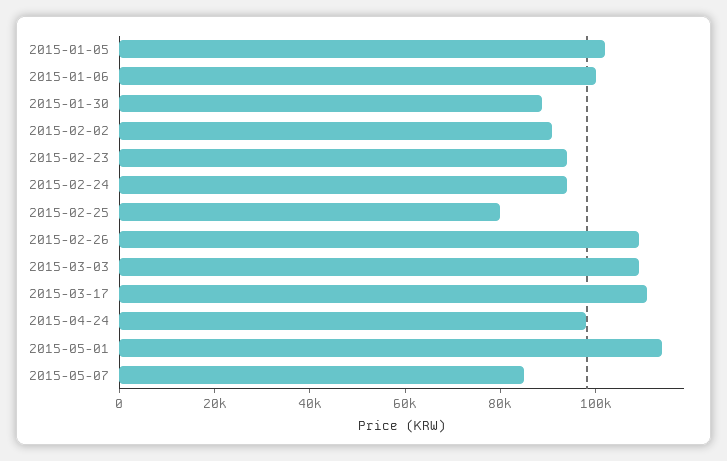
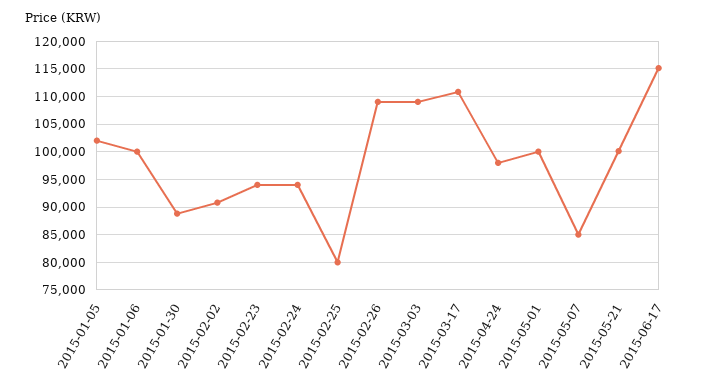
2015-05-01: 115000 -> 100000
2015-05-21: none -> 100000
2015-06-17: none -> 115000

